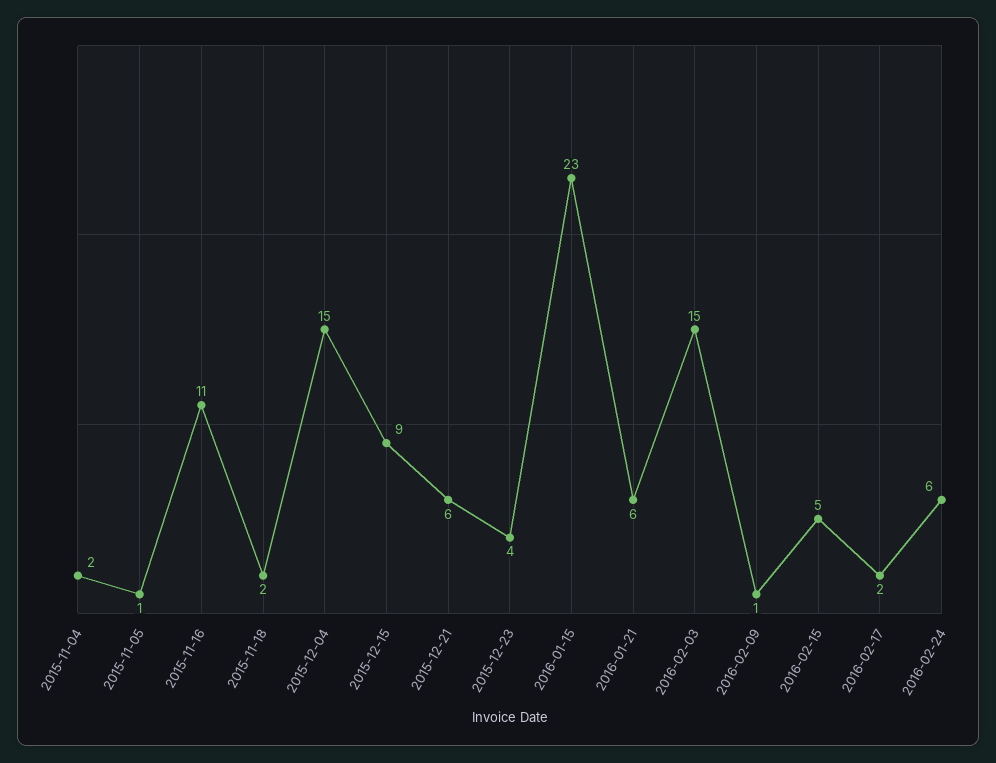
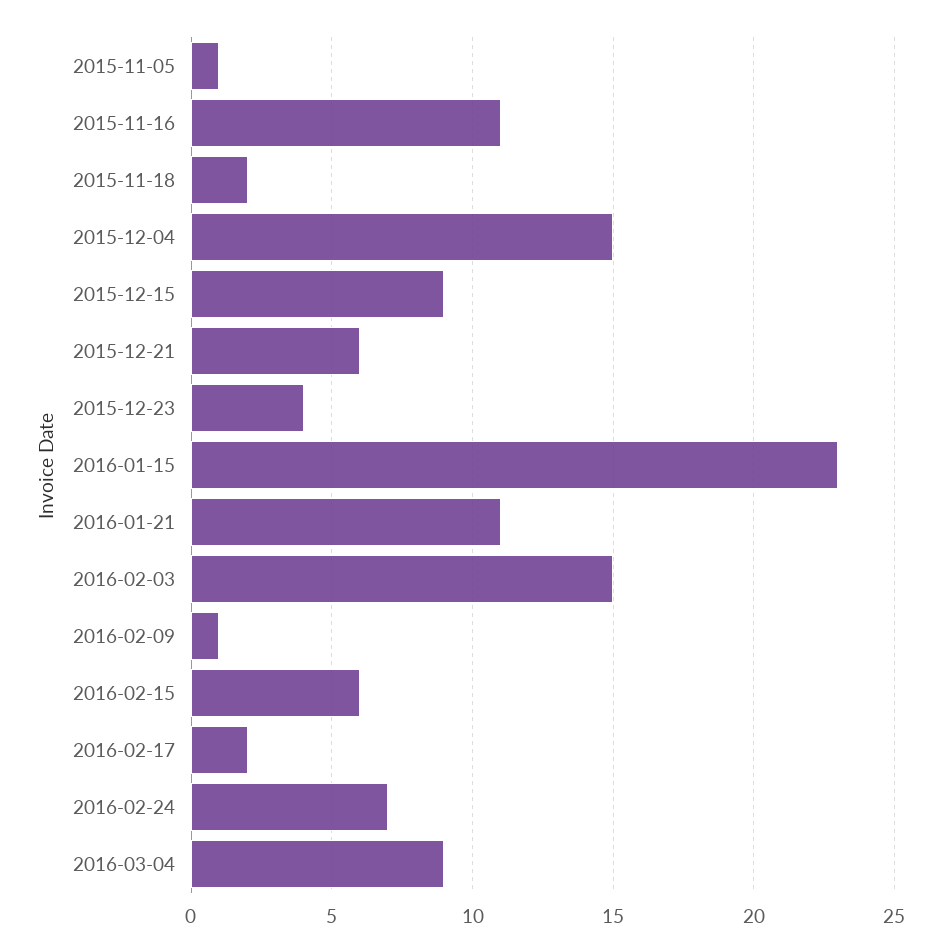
2015-11-04: 2 -> none
2016-01-21: 6 -> 11
2016-02-15: 5 -> 6
2016-02-24: 6 -> 7
2016-03-04: none -> 9

